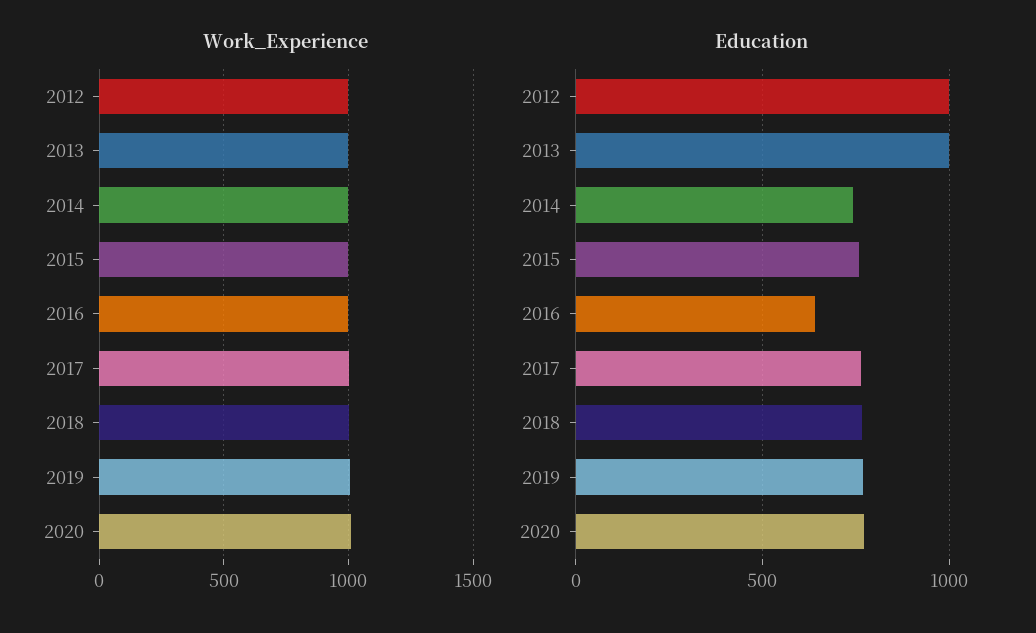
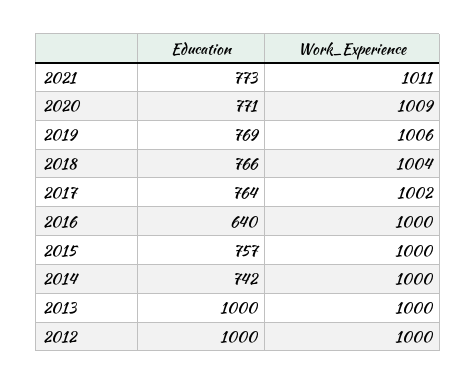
Education, 2021: none -> 773
Work_Experience, 2021: none -> 1011

